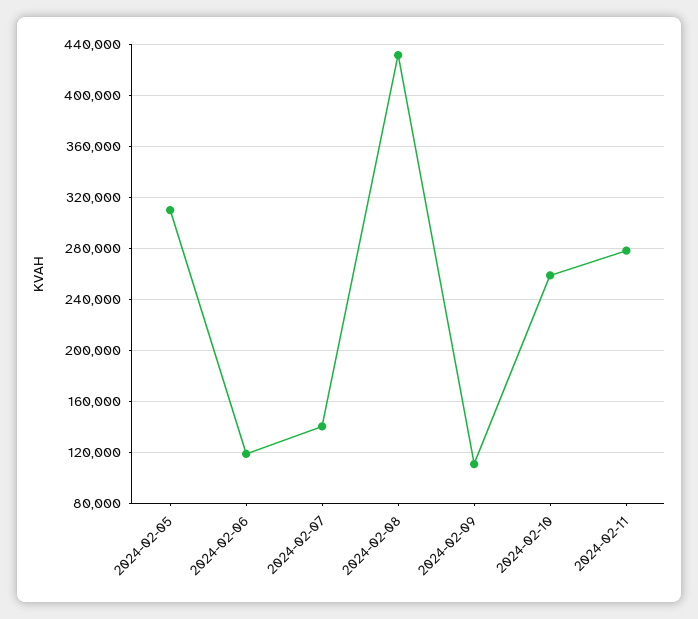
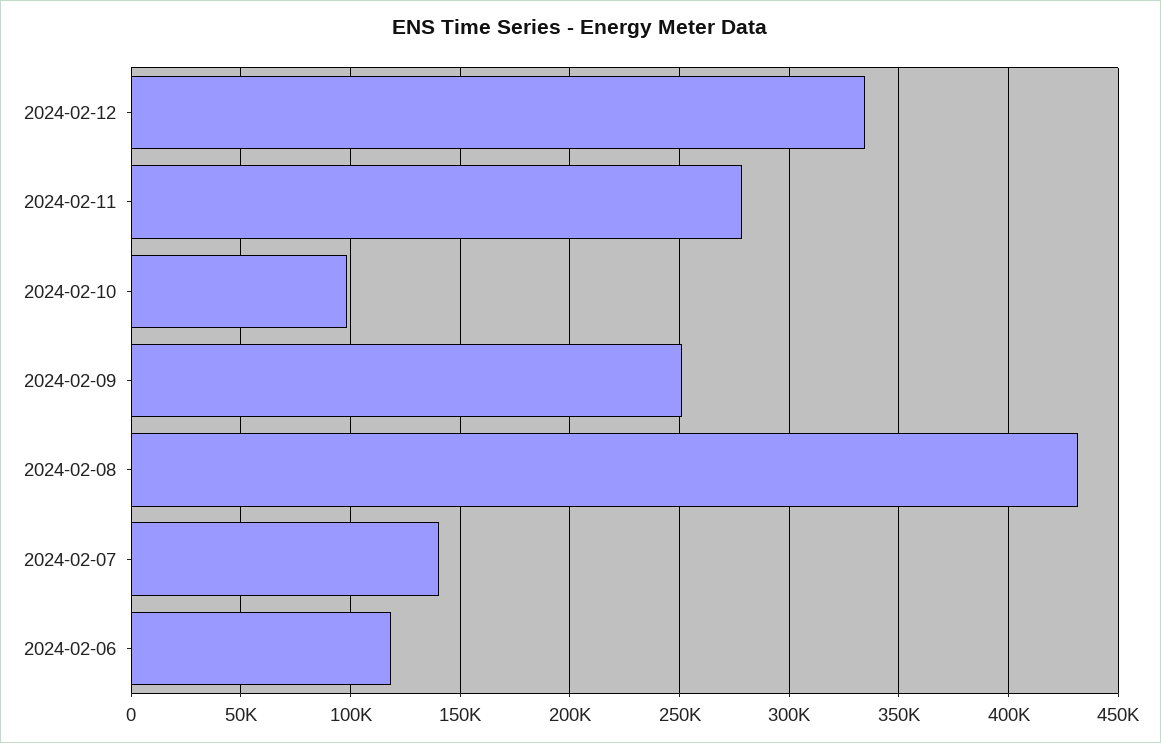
2024-02-05: 310000 -> none
2024-02-09: 110000 -> 250000
2024-02-10: 260000 -> 100000
2024-02-12: none -> 335000

